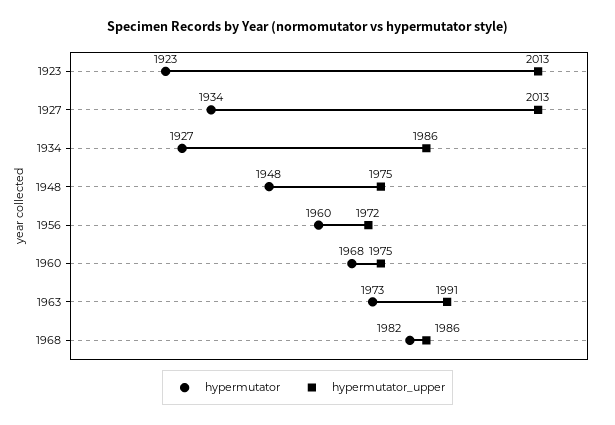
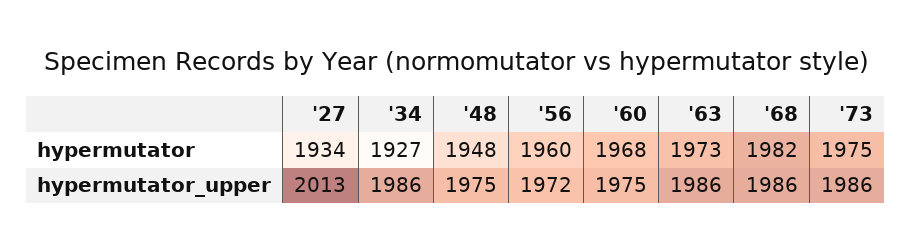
hypermutator, 1923: 1923 -> none
hypermutator_upper, 1923: 2013 -> none
hypermutator_upper, 1963: 1991 -> 1986
hypermutator, '73: none -> 1975
hypermutator_upper, '73: none -> 1986

